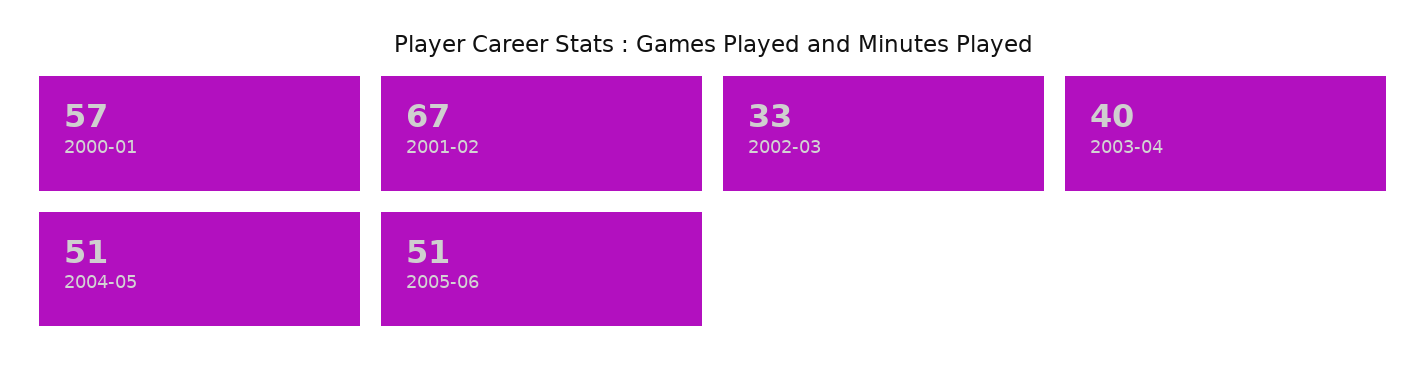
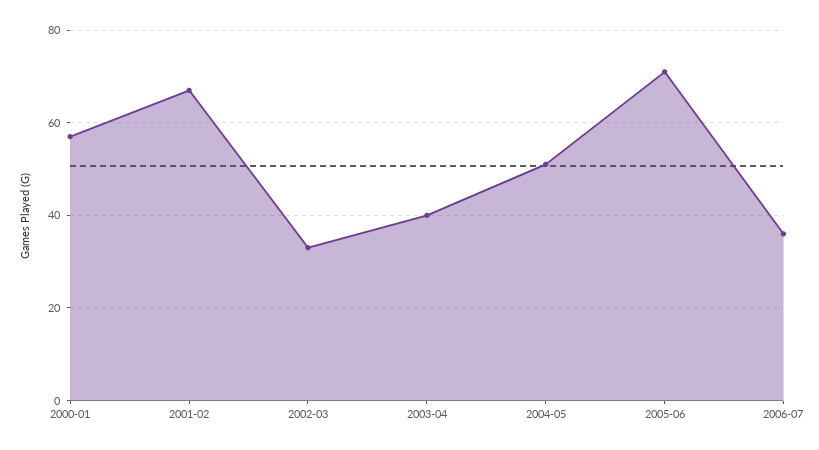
2005-06: 51 -> 70
2006-07: none -> 35

